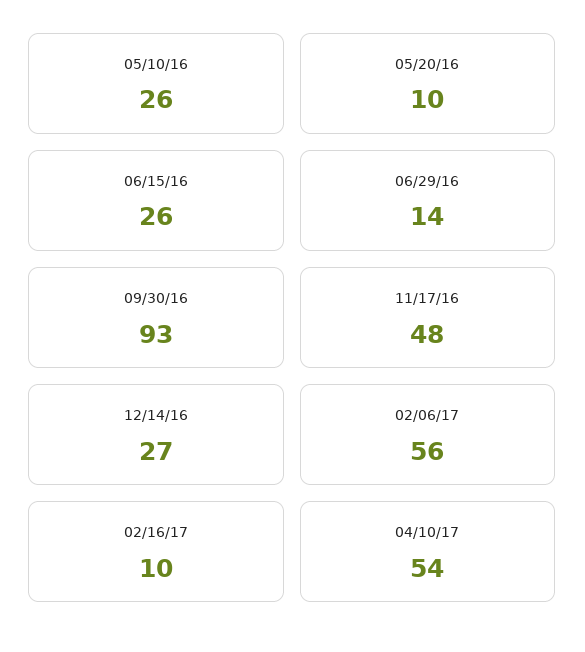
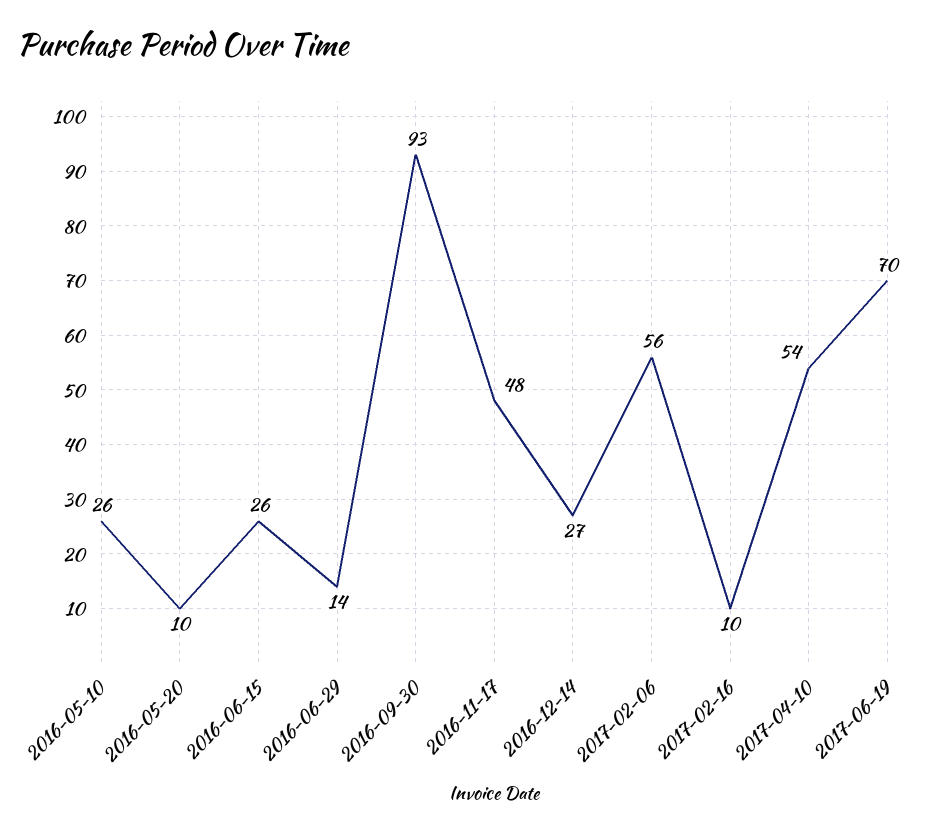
2017-06-19: none -> 70

